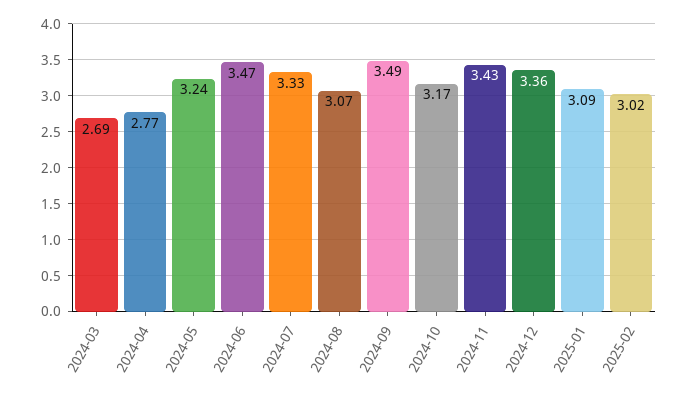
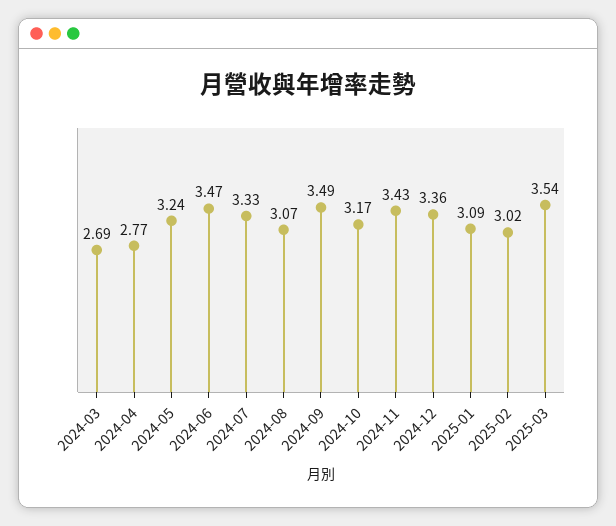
2025-03: none -> 3.54

